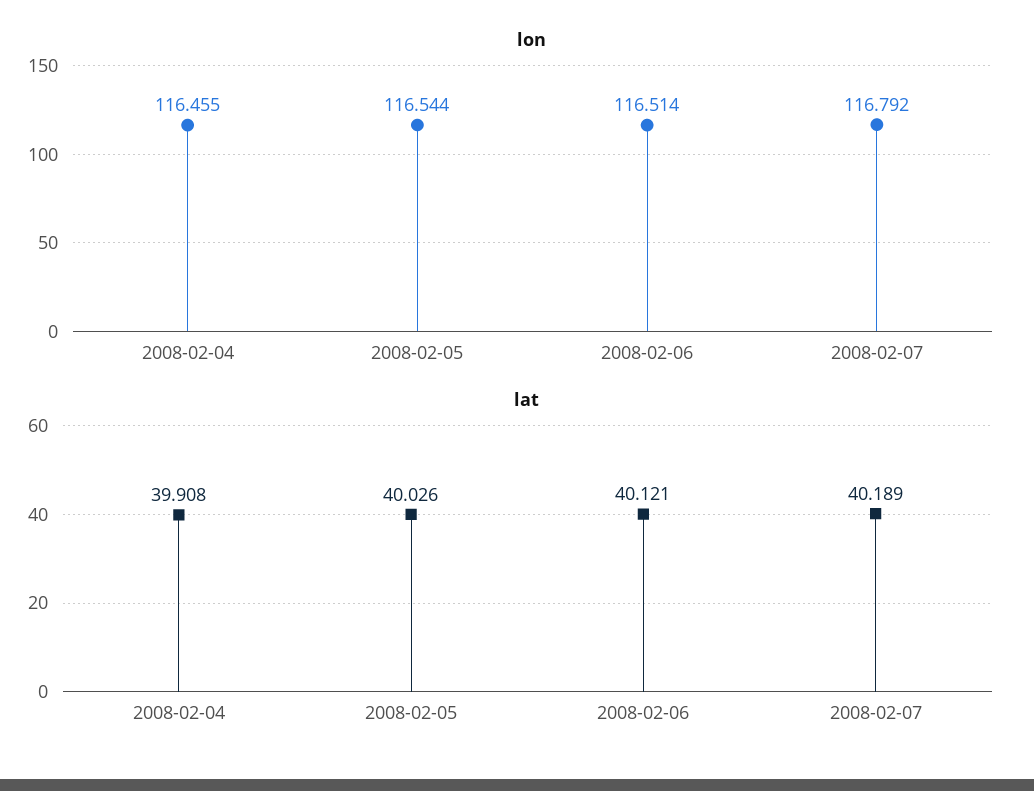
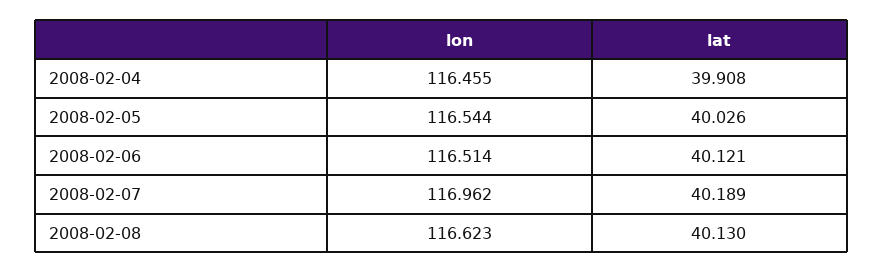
lon, 2008-02-07: 116.792 -> 116.962
lon, 2008-02-08: none -> 116.623
lat, 2008-02-08: none -> 40.13

